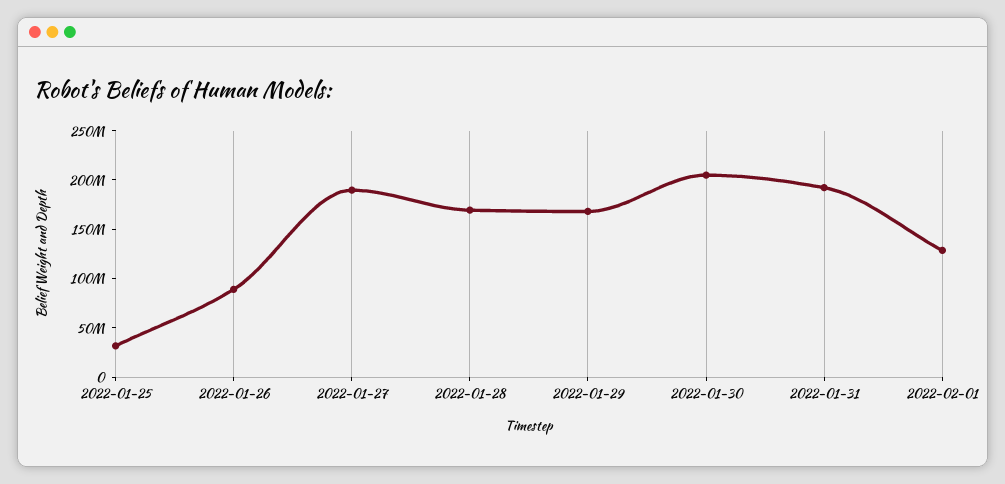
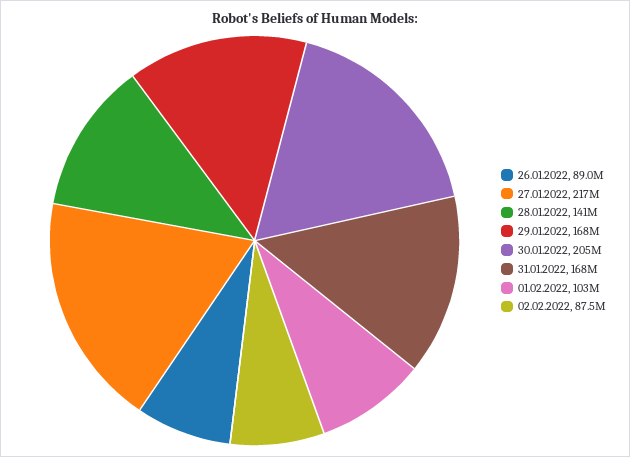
2022-01-25: 30000000 -> none
2022-01-27: 190000000 -> 217000000
2022-01-28: 170000000 -> 141000000
2022-01-31: 190000000 -> 168000000
2022-02-01: 130000000 -> 103000000
02.02.2022: none -> 87500000

